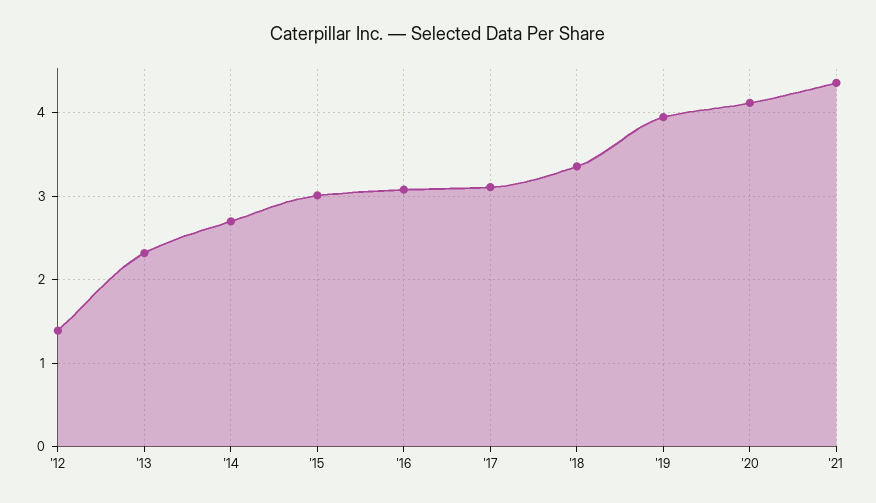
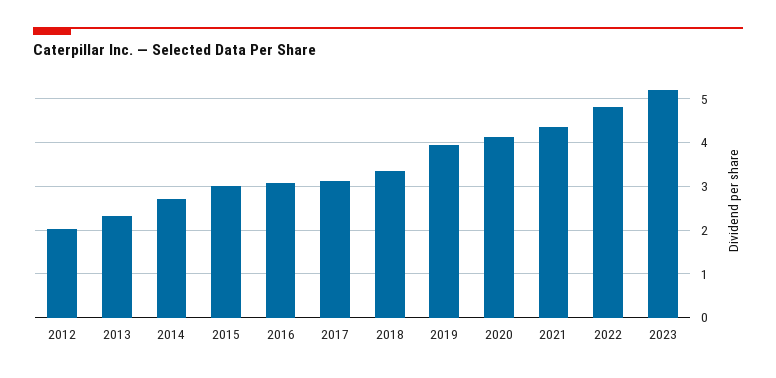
'12: 1.4 -> 2
2022: none -> 4.8
2023: none -> 5.2

